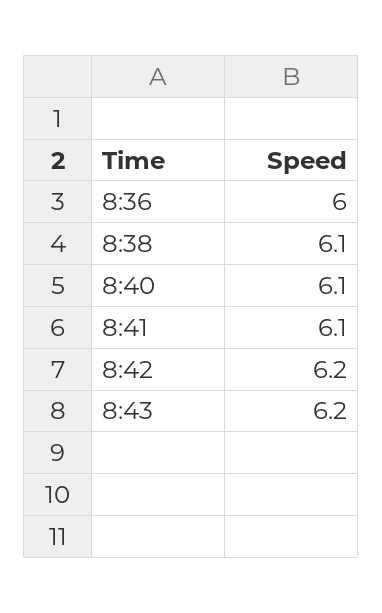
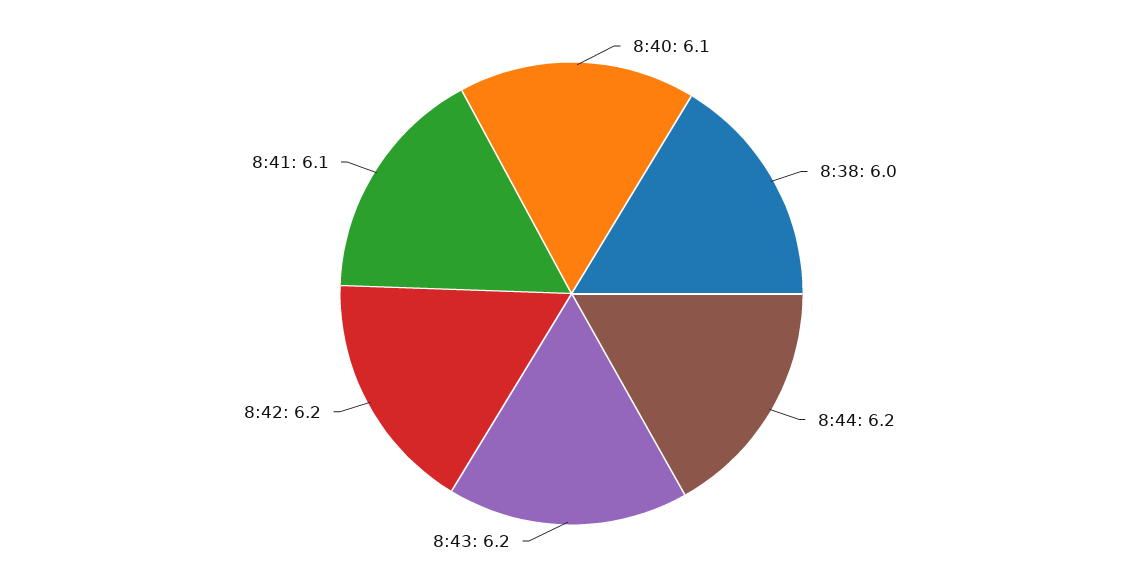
8:36: 6 -> none
8:38: 6.1 -> 6
8:44: none -> 6.2

